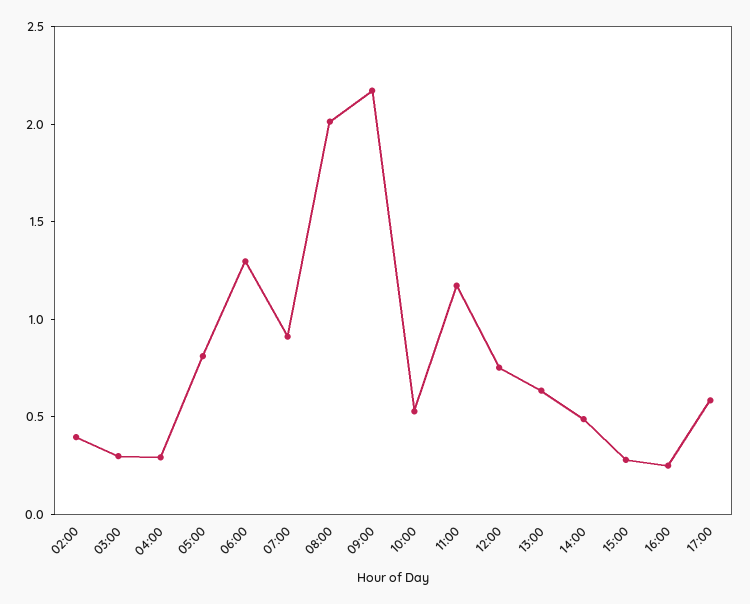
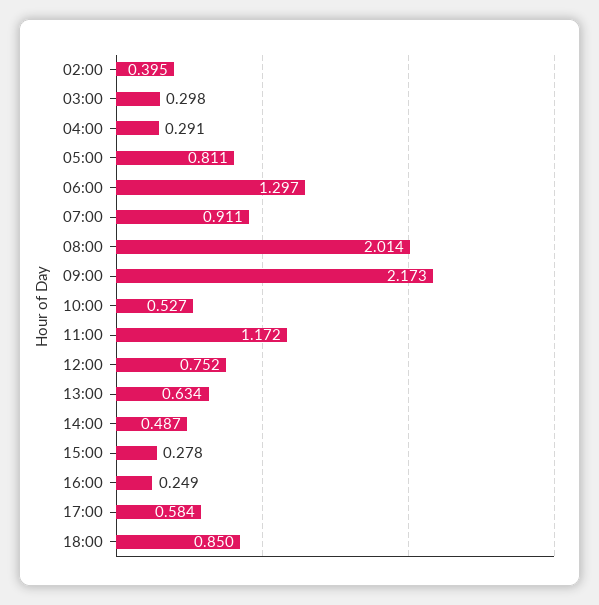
18:00: none -> 0.85

